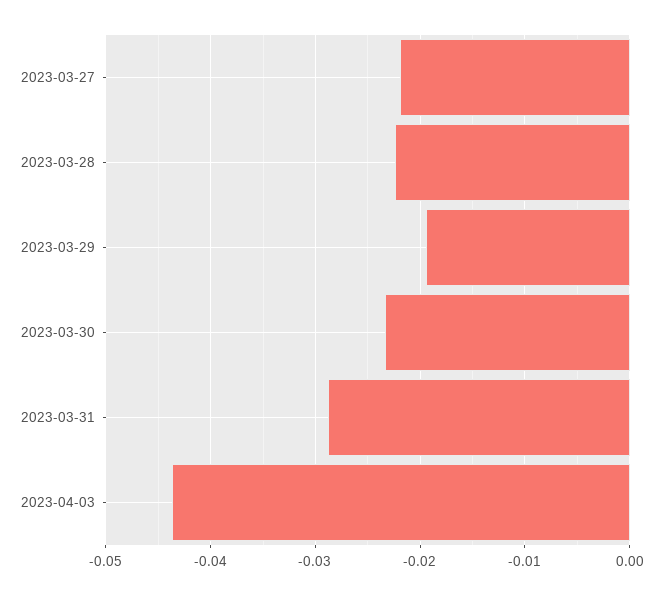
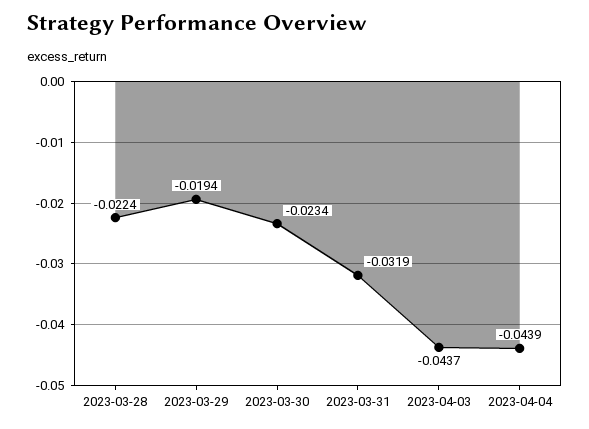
2023-03-27: -0.022 -> none
2023-03-31: -0.029 -> -0.0319
2023-04-04: none -> -0.0439

